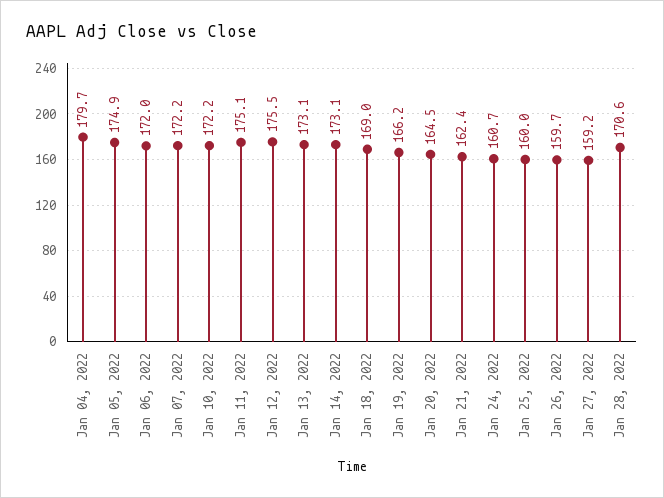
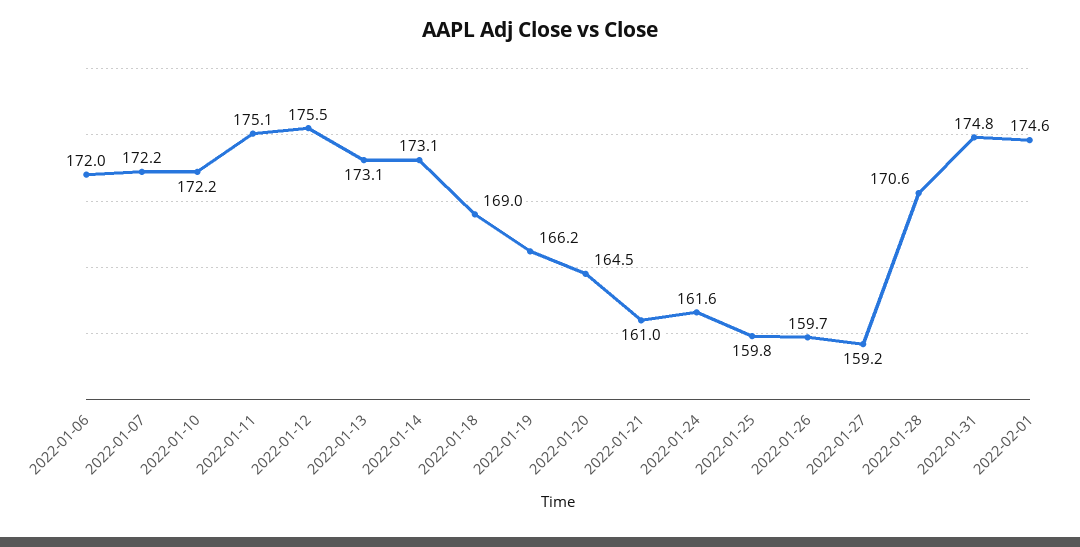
Jan 04, 2022: 179.7 -> none
Jan 05, 2022: 174.9 -> none
Jan 21, 2022: 162.4 -> 161
Jan 24, 2022: 160.7 -> 161.6
Jan 25, 2022: 160 -> 159.8
2022-01-31: none -> 174.8
2022-02-01: none -> 174.6

